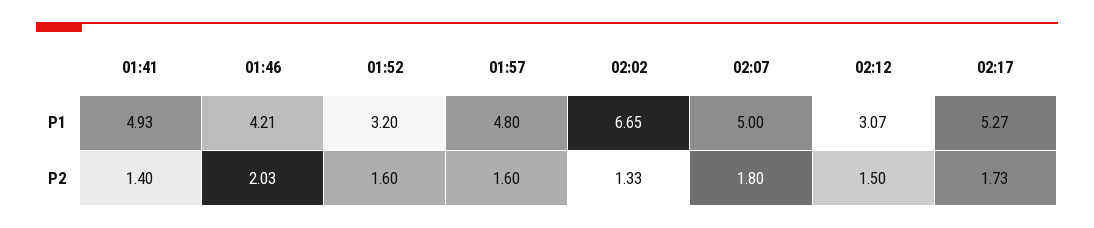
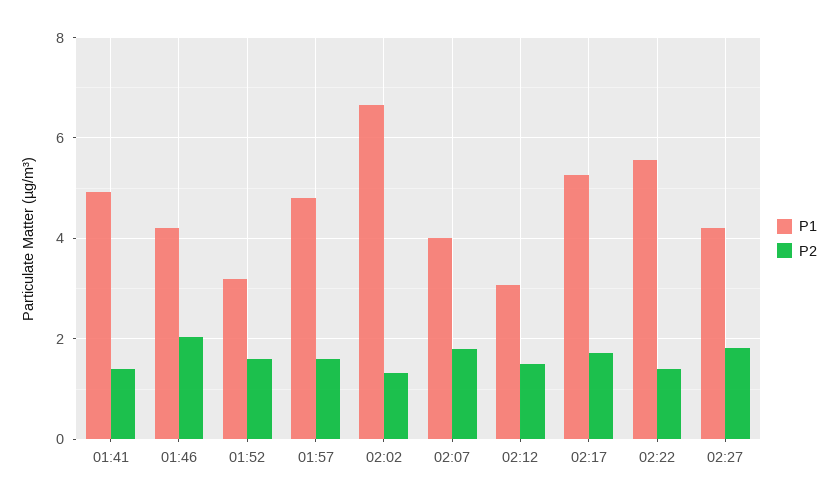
P1, 02:07: 5 -> 4
P1, 02:22: none -> 5.6
P2, 02:22: none -> 1.4
P1, 02:27: none -> 4.2
P2, 02:27: none -> 1.8

